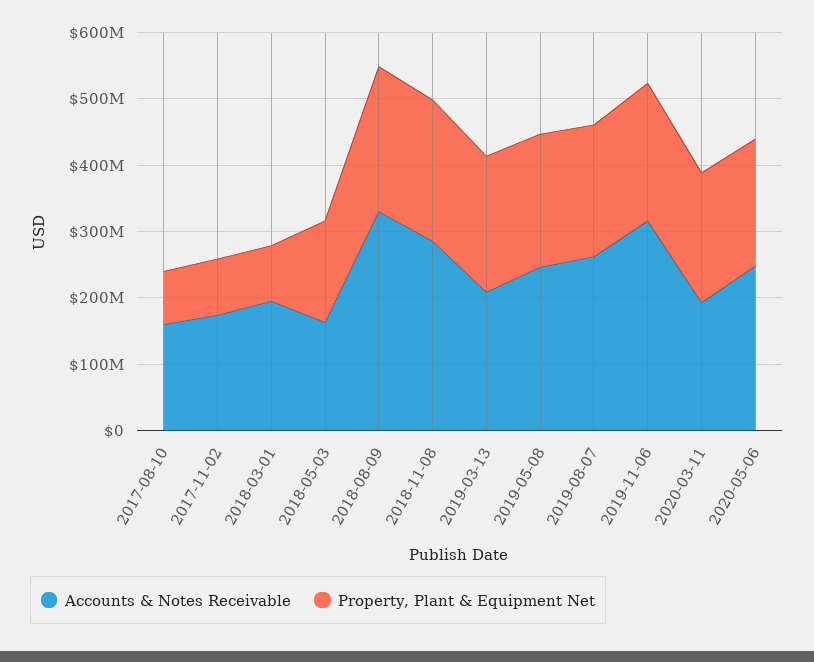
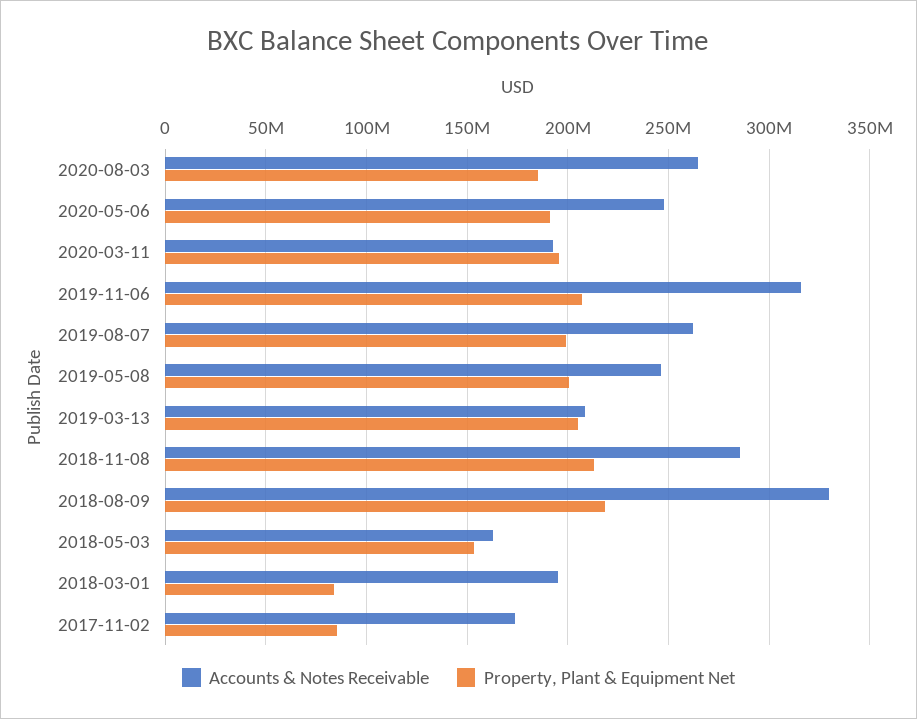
Accounts & Notes Receivable, 2017-08-10: 160000000 -> none
Property, Plant & Equipment Net, 2017-08-10: 80000000 -> none
Accounts & Notes Receivable, 2020-08-03: none -> 265000000
Property, Plant & Equipment Net, 2020-08-03: none -> 185000000

